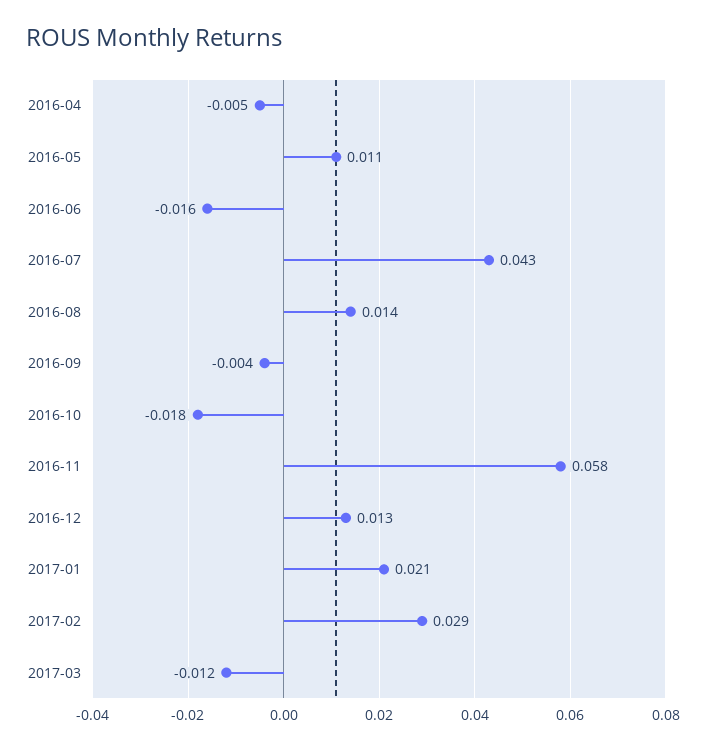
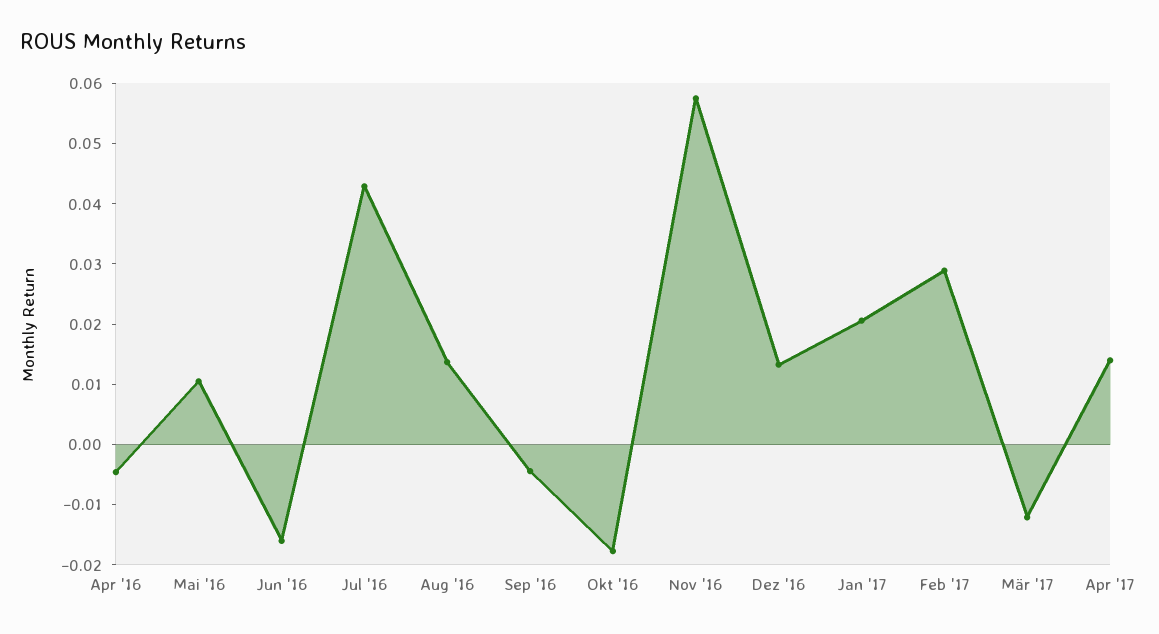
Apr '17: none -> 0.014

